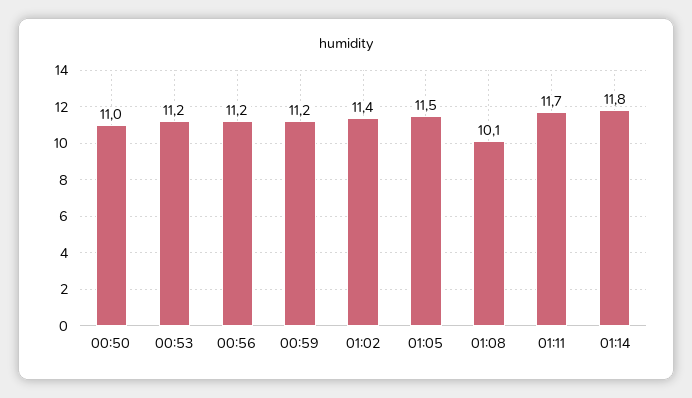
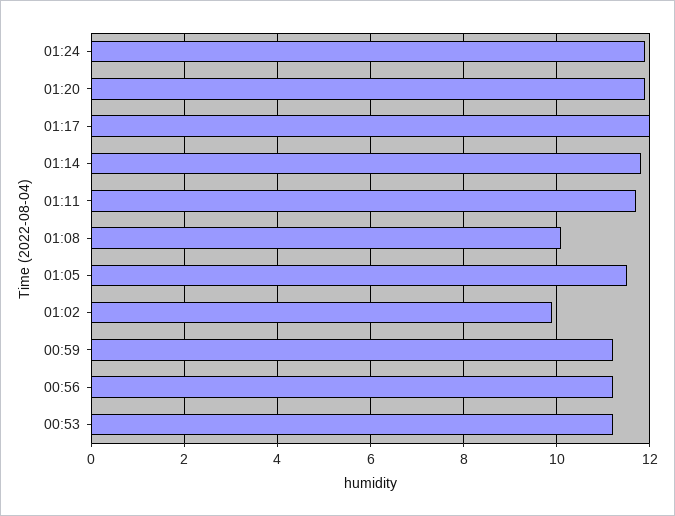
00:50: 11 -> none
01:02: 11.4 -> 10
01:24: none -> 12
01:20: none -> 12
01:17: none -> 12

